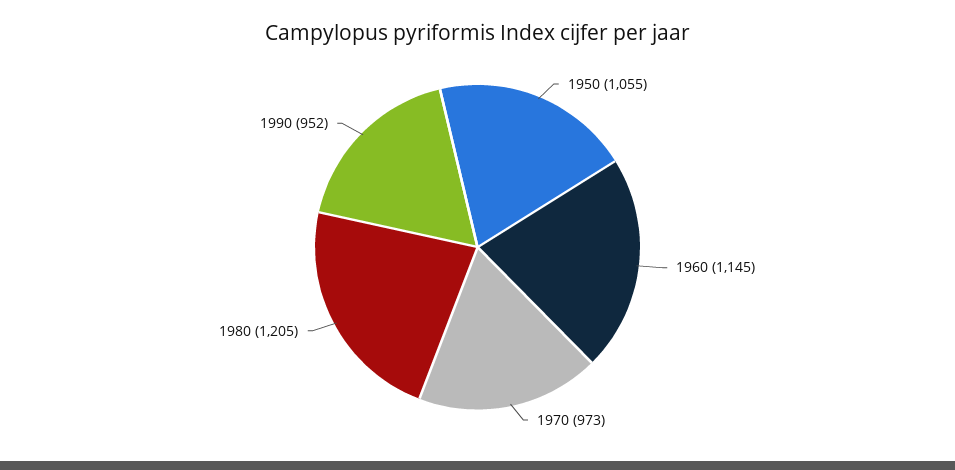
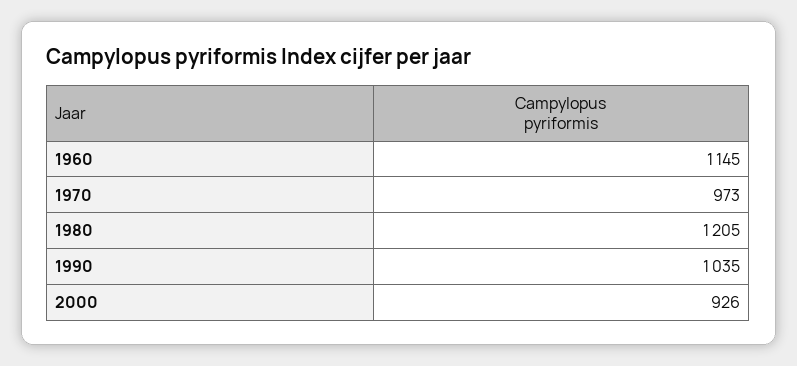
1950: 1055 -> none
1990: 952 -> 1035
2000: none -> 926

